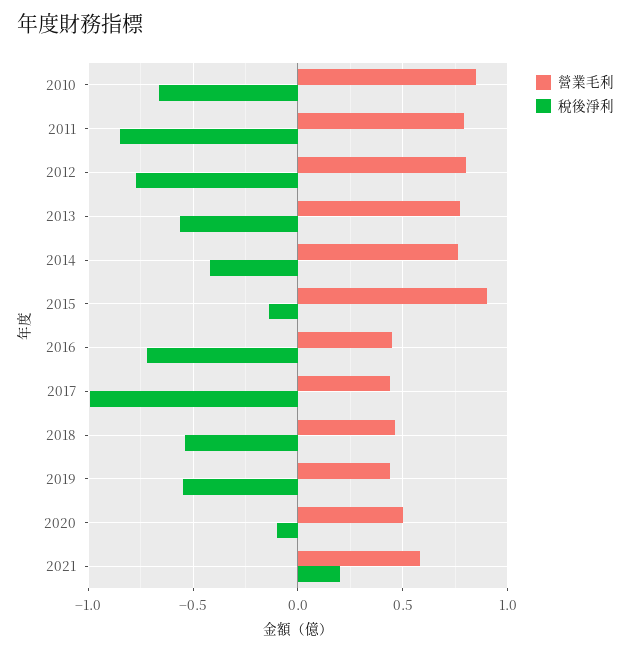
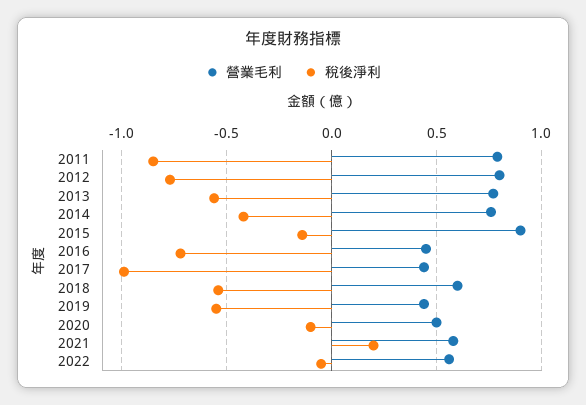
營業毛利, 2010: 0.85 -> none
稅後淨利, 2010: -0.65 -> none
營業毛利, 2018: 0.45 -> 0.6
營業毛利, 2022: none -> 0.55
稅後淨利, 2022: none -> -0.05

